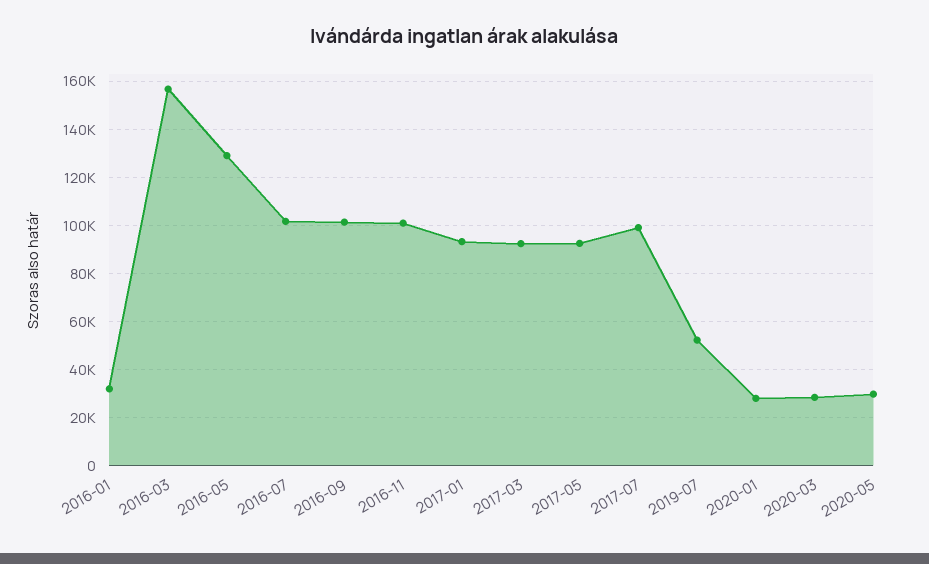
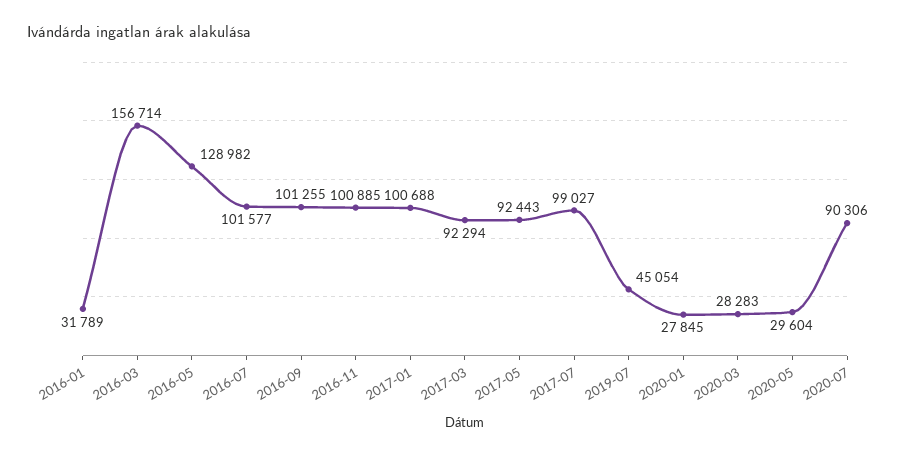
2017-01: 92500 -> 100688
2019-07: 52500 -> 45054
2020-07: none -> 90306

